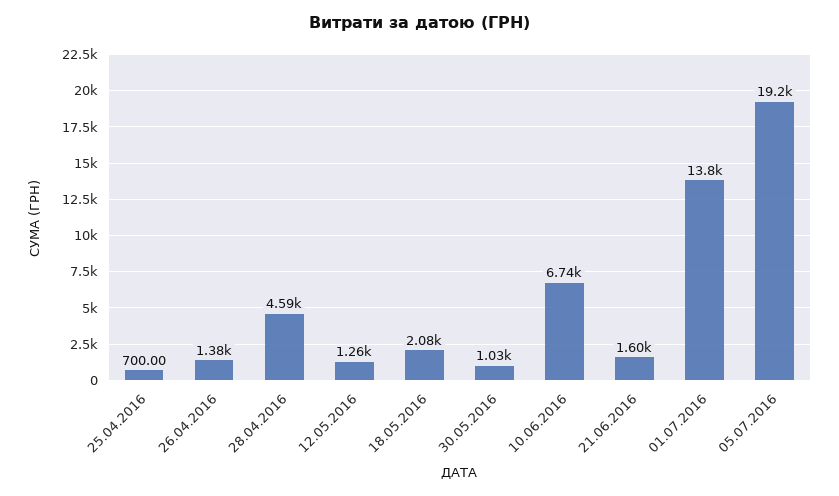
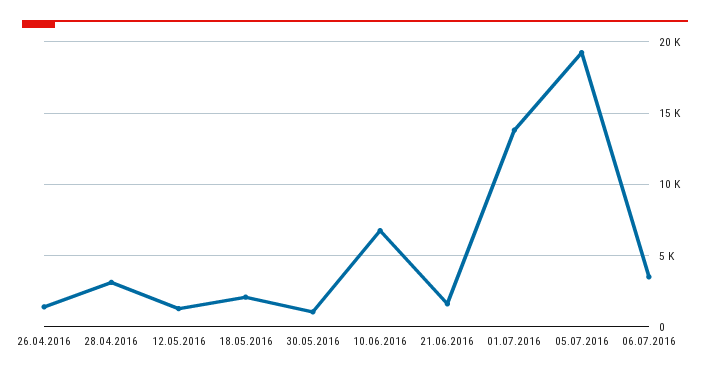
25.04.2016: 700 -> none
28.04.2016: 4590 -> 3000
06.07.2016: none -> 3500

